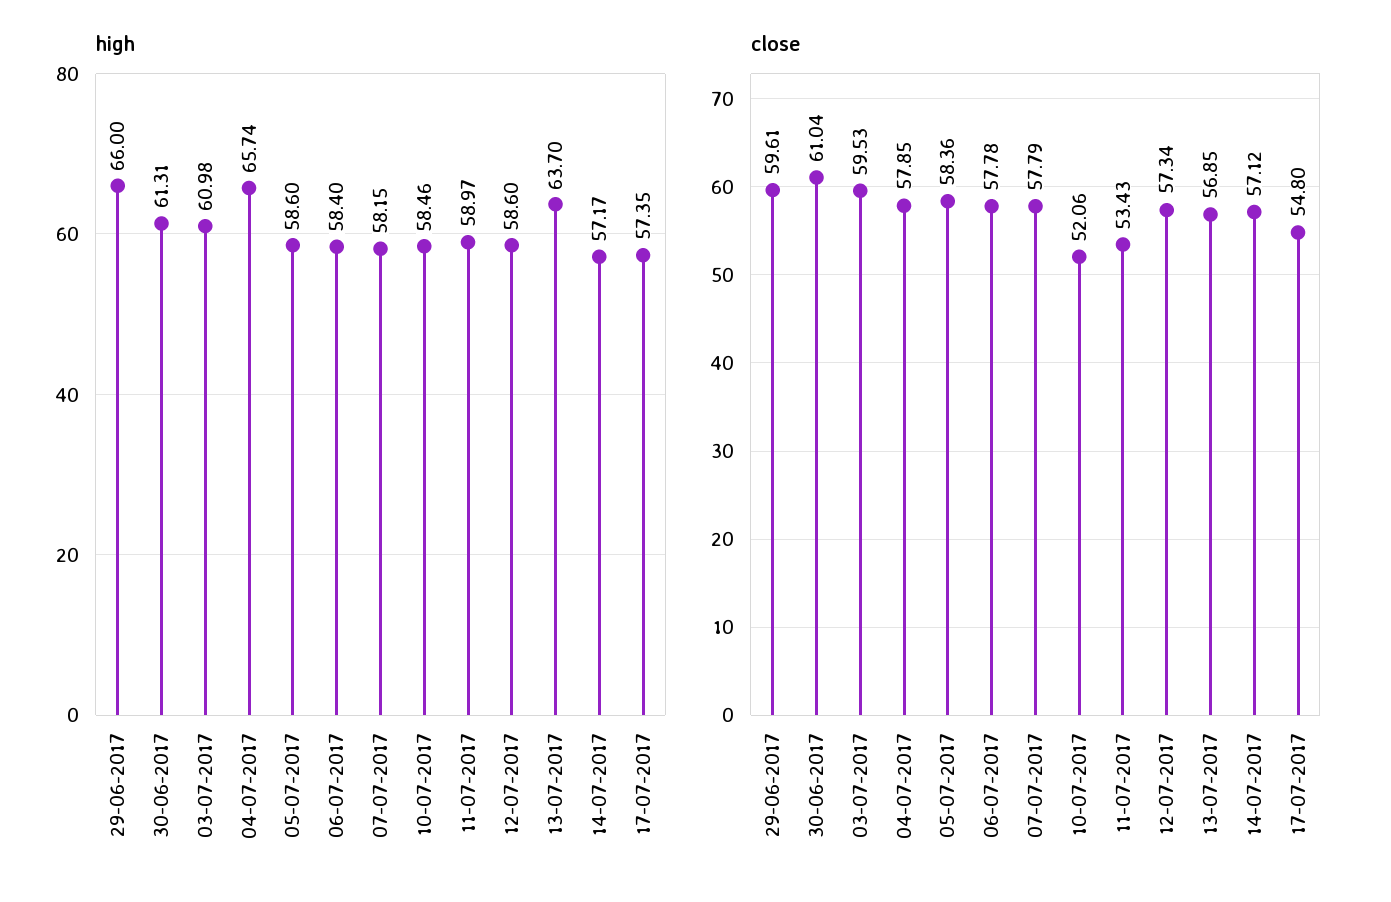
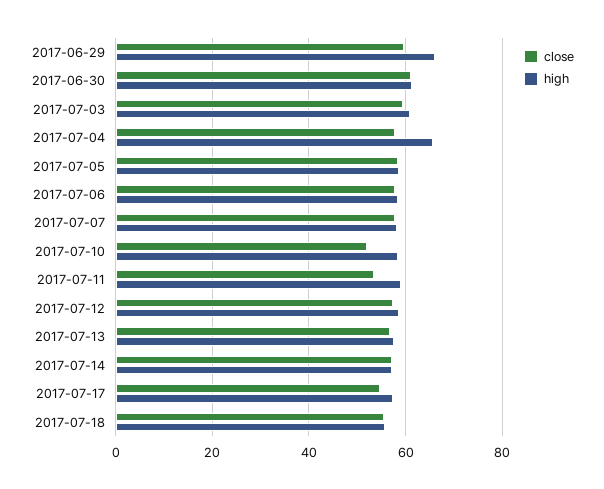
high, 13-07-2017: 63.7 -> 58
close, 2017-07-18: none -> 56
high, 2017-07-18: none -> 56

